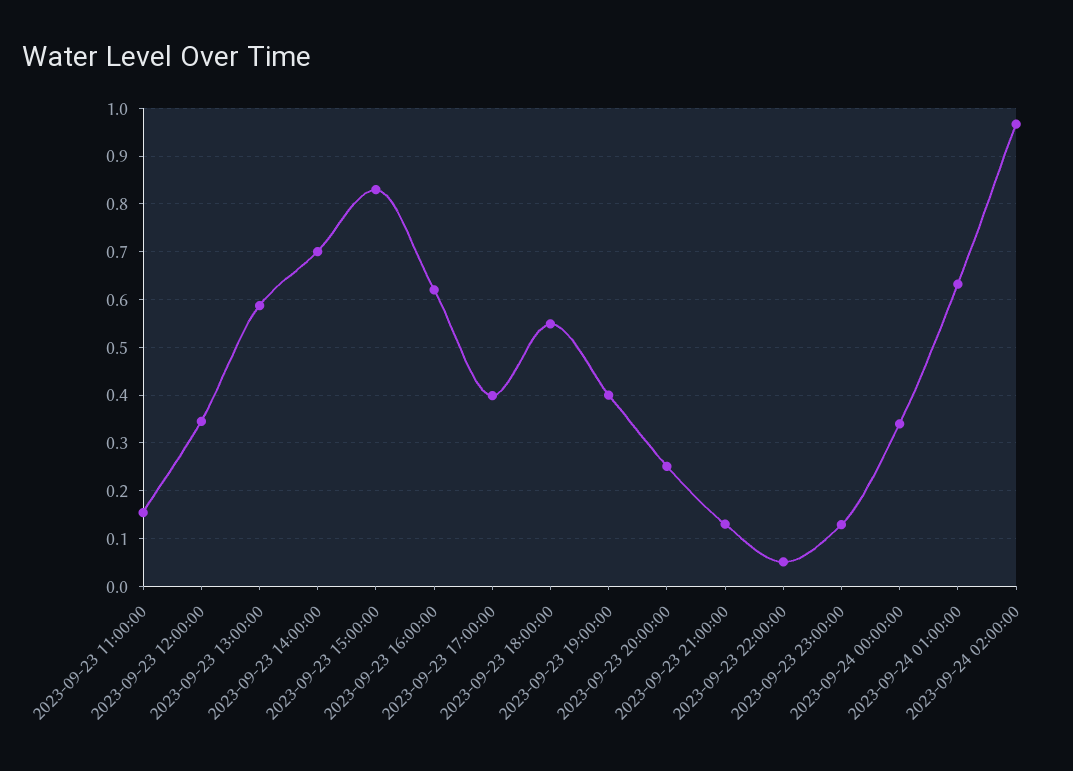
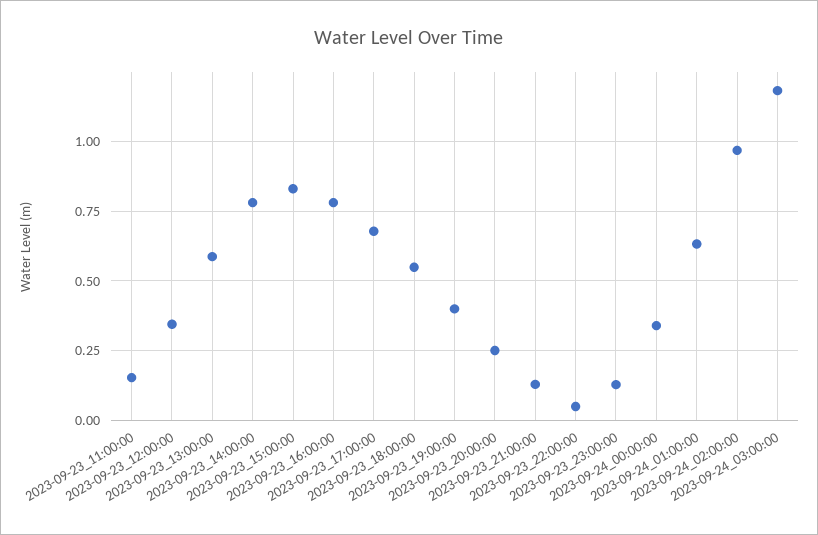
2023-09-23 14:00:00: 0.7 -> 0.775
2023-09-23 16:00:00: 0.62 -> 0.775
2023-09-23 17:00:00: 0.4 -> 0.675
2023-09-24_03:00:00: none -> 1.175

